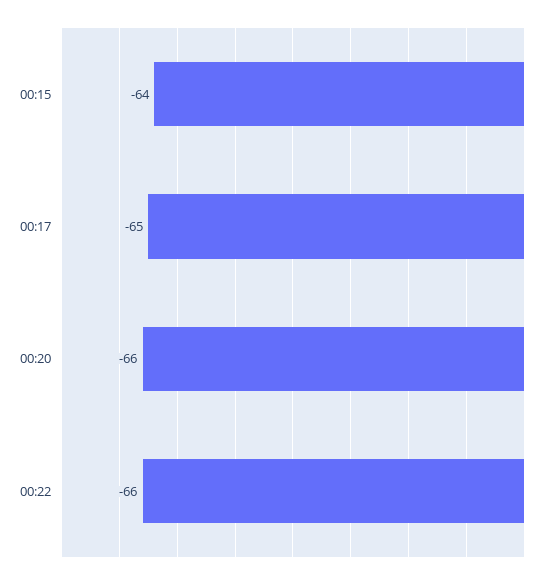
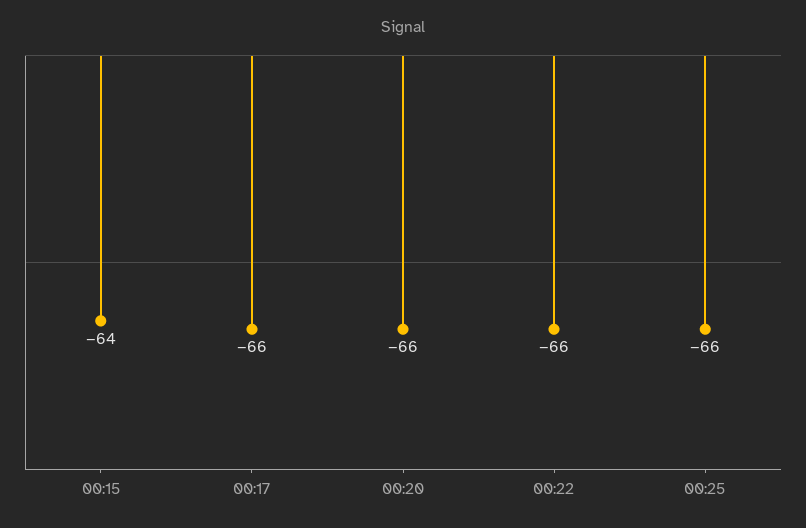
00:17: -65 -> -66
00:25: none -> -66

